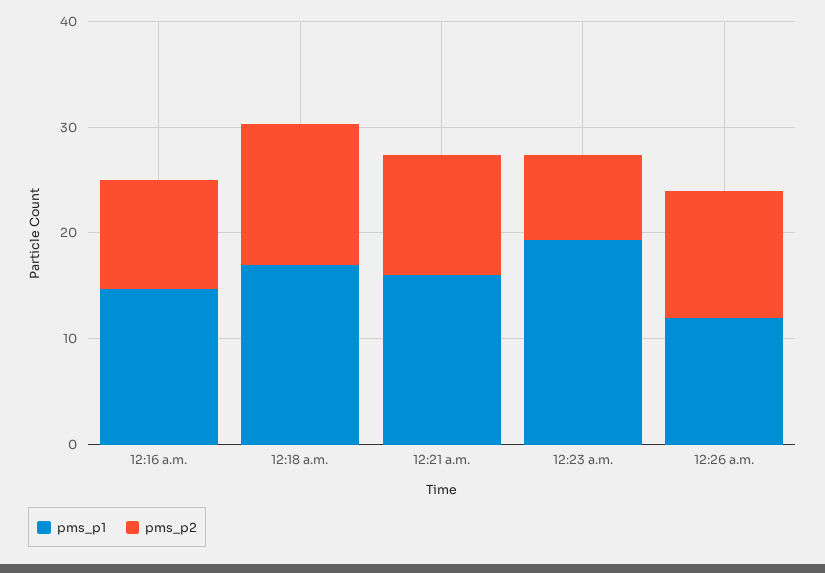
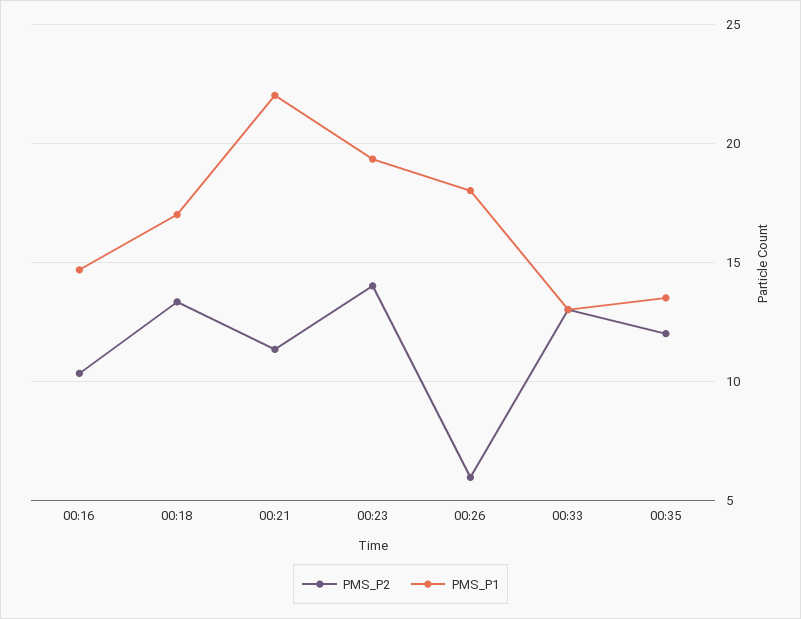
pms_p1, 12:21 a.m.: 16 -> 22
pms_p2, 12:23 a.m.: 8 -> 14
pms_p1, 12:26 a.m.: 12 -> 18
pms_p2, 12:26 a.m.: 12 -> 6
pms_p2, 00:33: none -> 13
pms_p1, 00:33: none -> 13
pms_p2, 00:35: none -> 12
pms_p1, 00:35: none -> 13.5

